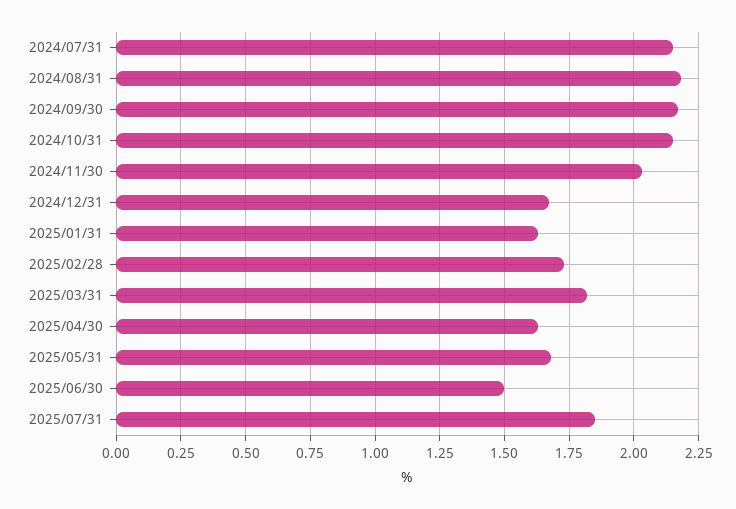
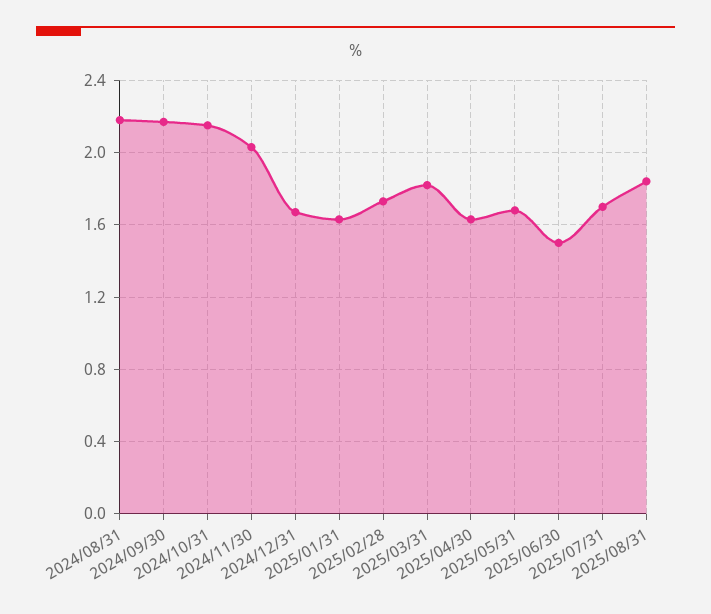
2024/07/31: 2.15 -> none
2025/07/31: 1.85 -> 1.7
2025/08/31: none -> 1.85

